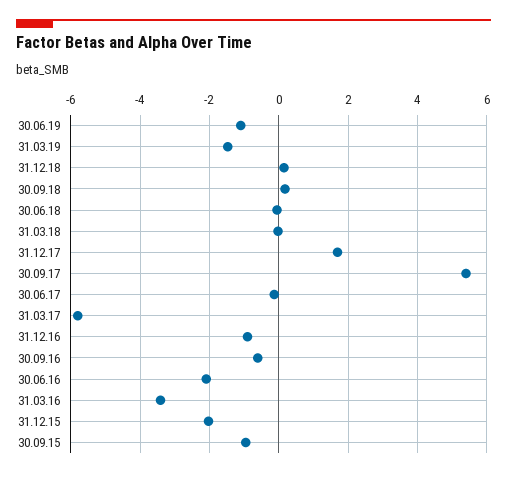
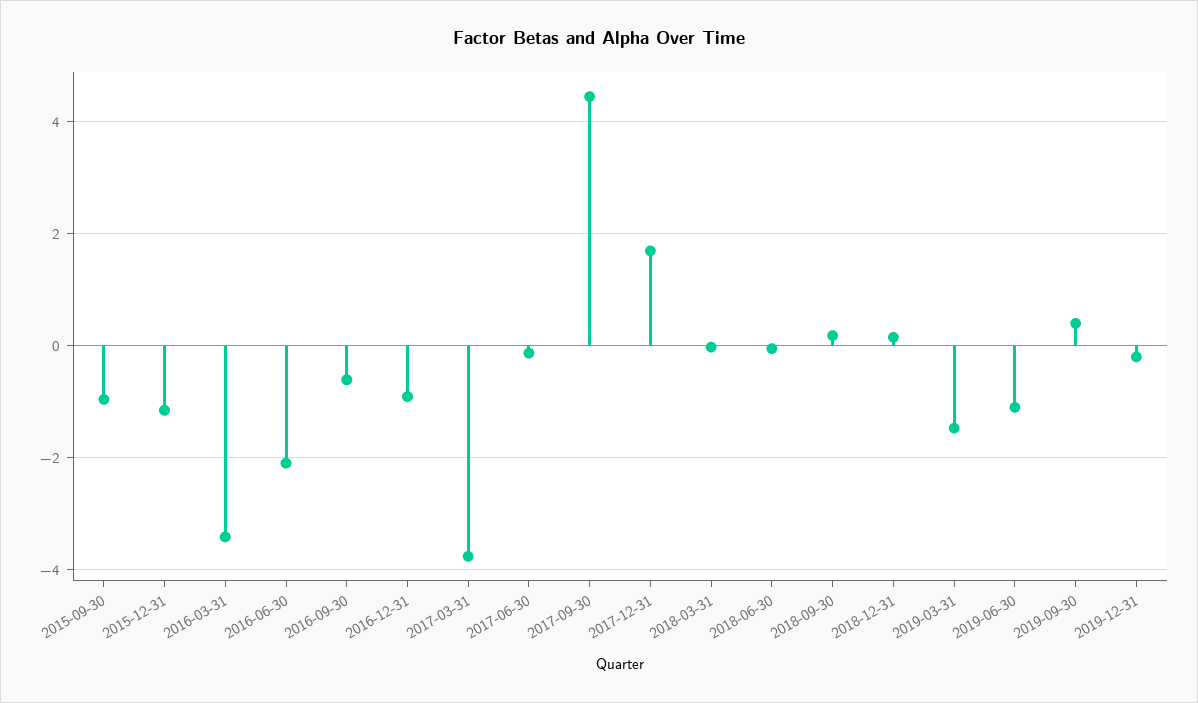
30.09.17: 5.4 -> 4.4
31.03.17: -5.8 -> -3.8
31.12.15: -2 -> -1.2
2019-09-30: none -> 0.4
2019-12-31: none -> -0.2

